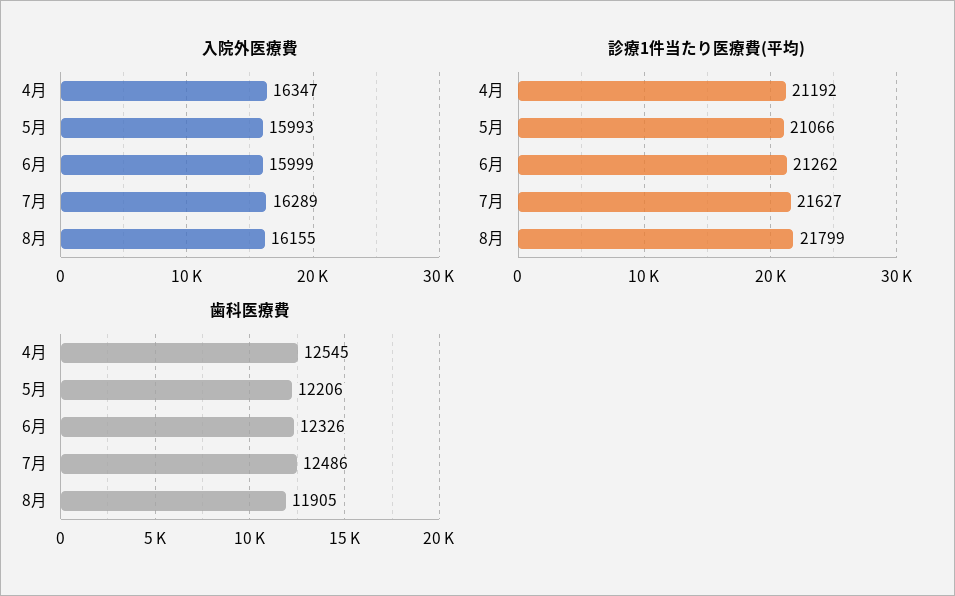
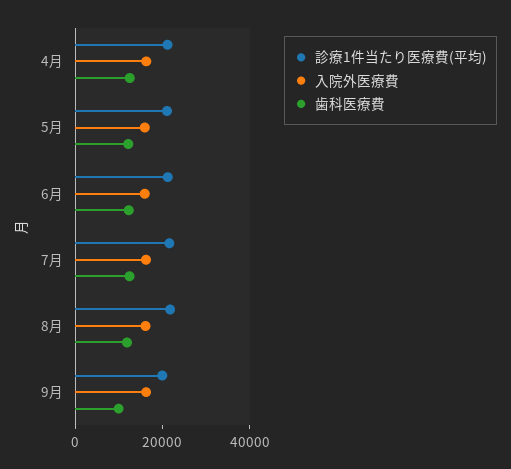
診療1件当たり医療費(平均), 9月: none -> 20000
入院外医療費, 9月: none -> 15000
歯科医療費, 9月: none -> 10000

